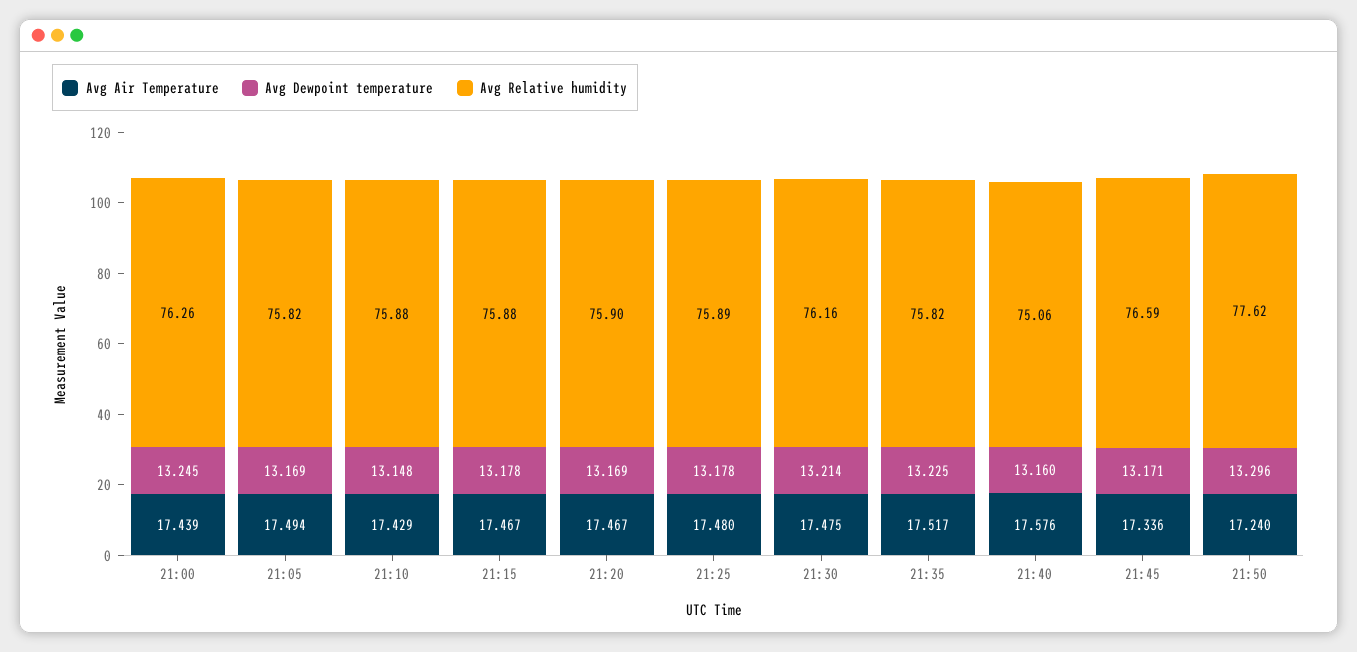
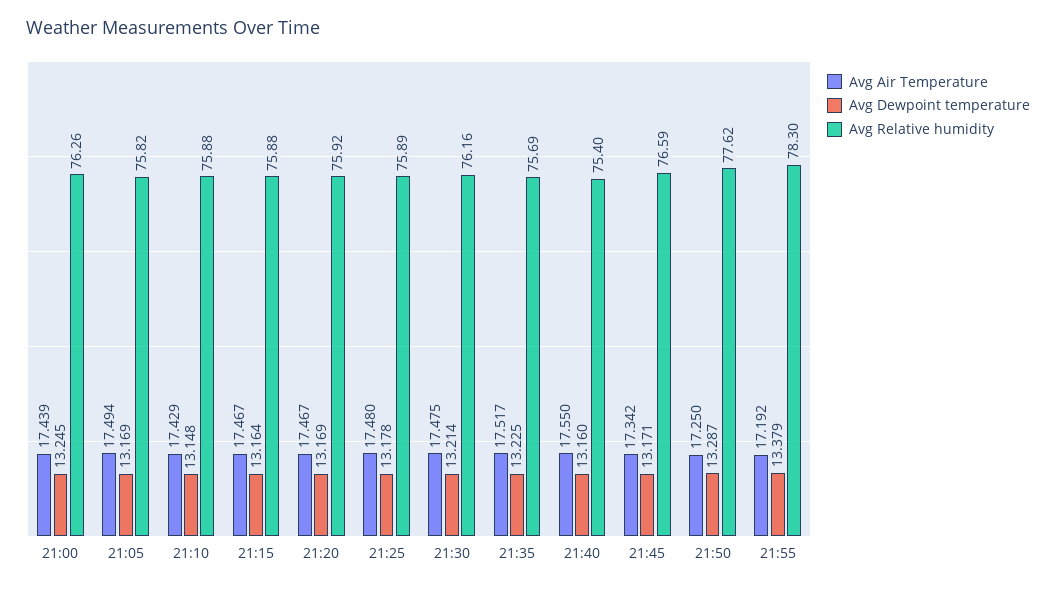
Avg Dewpoint temperature, 21:15: 13.178 -> 13.164
Avg Relative humidity, 21:20: 75.9 -> 75.92
Avg Relative humidity, 21:35: 75.82 -> 75.69
Avg Air Temperature, 21:40: 17.576 -> 17.55
Avg Relative humidity, 21:40: 75.06 -> 75.4
Avg Air Temperature, 21:45: 17.336 -> 17.342
Avg Air Temperature, 21:50: 17.24 -> 17.25
Avg Dewpoint temperature, 21:50: 13.296 -> 13.287
Avg Air Temperature, 21:55: none -> 17.192
Avg Dewpoint temperature, 21:55: none -> 13.379
Avg Relative humidity, 21:55: none -> 78.3

